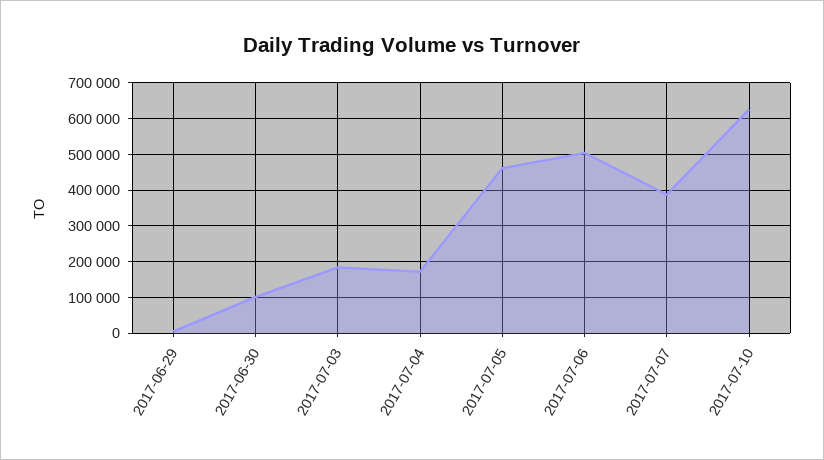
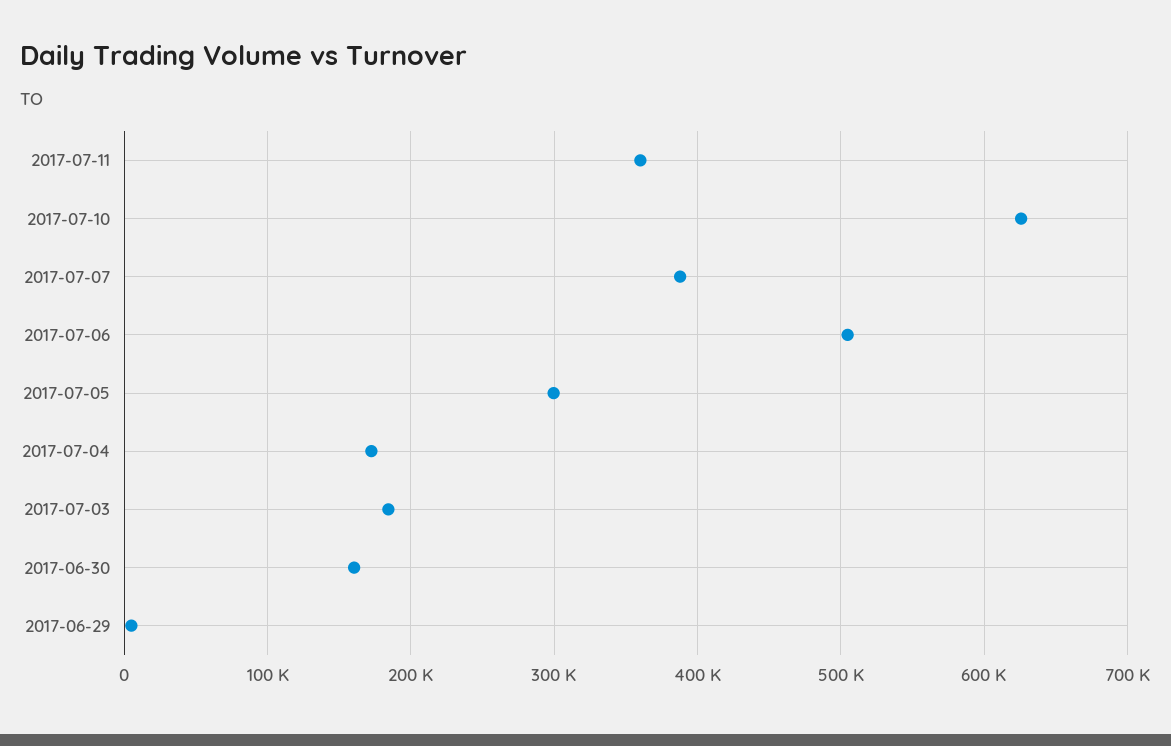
2017-06-30: 100000 -> 160000
2017-07-05: 460000 -> 300000
2017-07-11: none -> 360000

